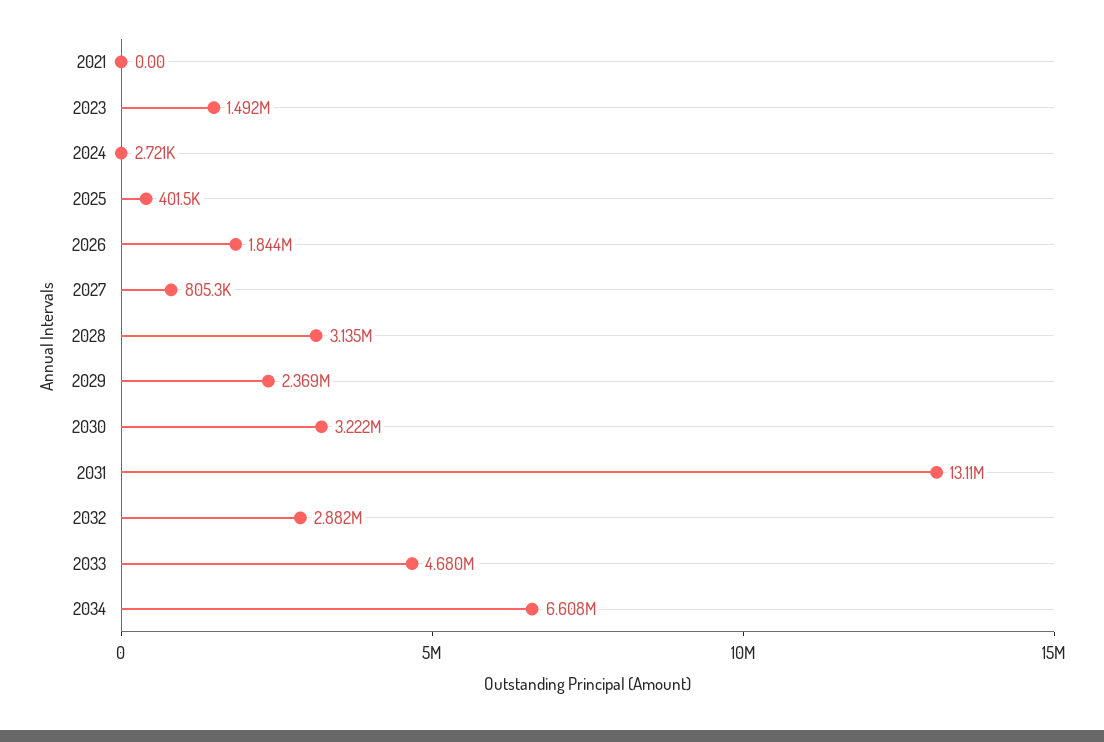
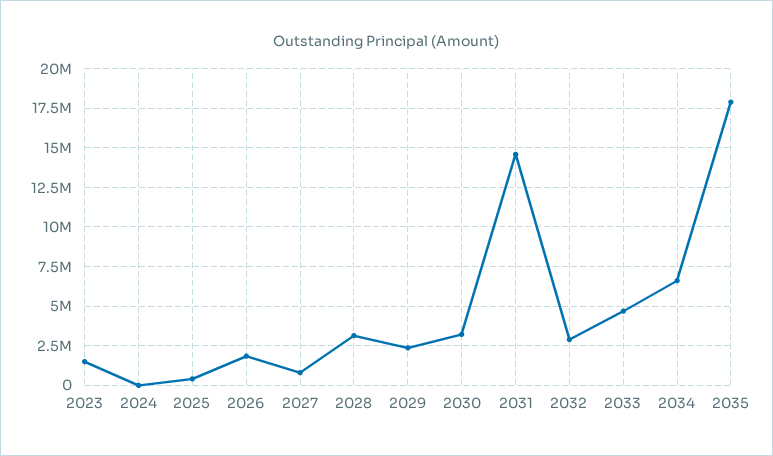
2021: 0 -> none
2031: 13110000 -> 14500000
2035: none -> 18000000

